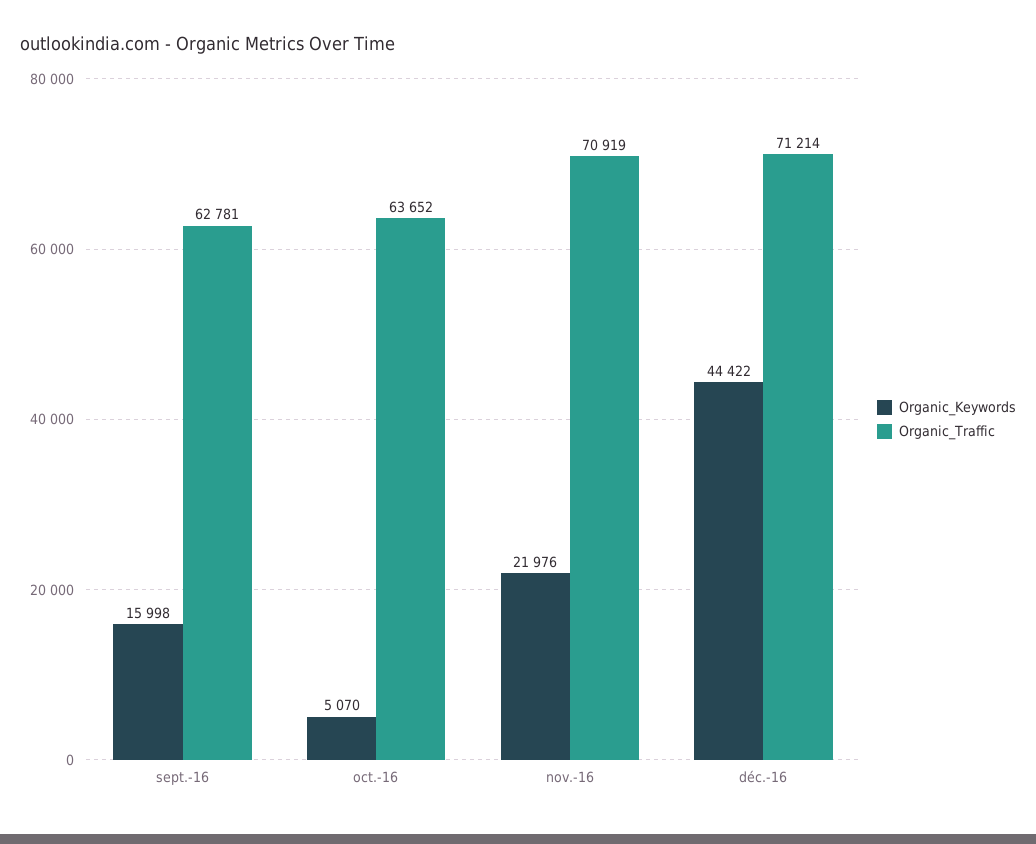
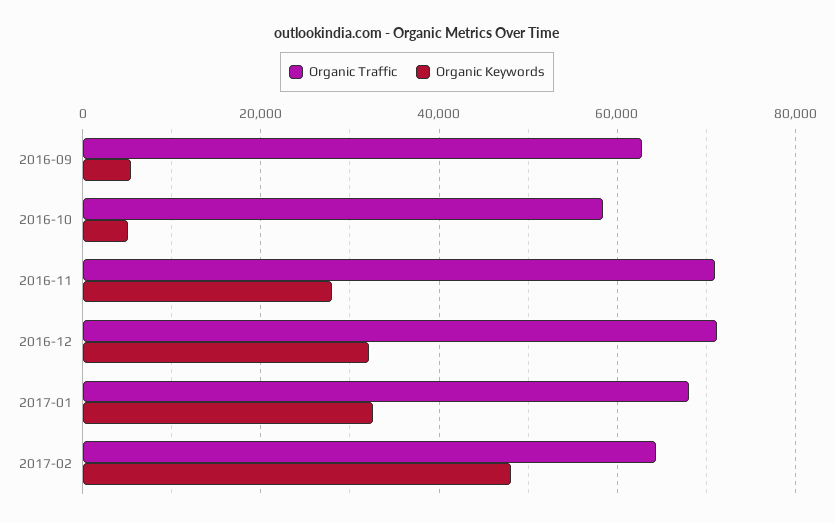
Organic_Keywords, sept.-16: 15998 -> 6000
Organic_Traffic, oct.-16: 63652 -> 58000
Organic_Keywords, nov.-16: 21976 -> 28000
Organic_Keywords, déc.-16: 44422 -> 32000
Organic_Traffic, 2017-01: none -> 68000
Organic_Keywords, 2017-01: none -> 32000
Organic_Traffic, 2017-02: none -> 64000
Organic_Keywords, 2017-02: none -> 48000

